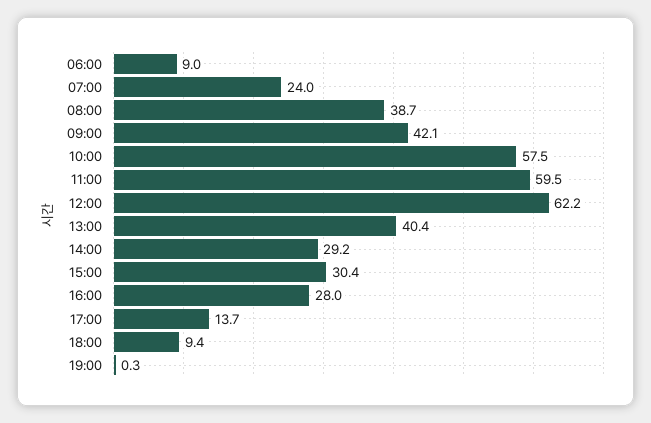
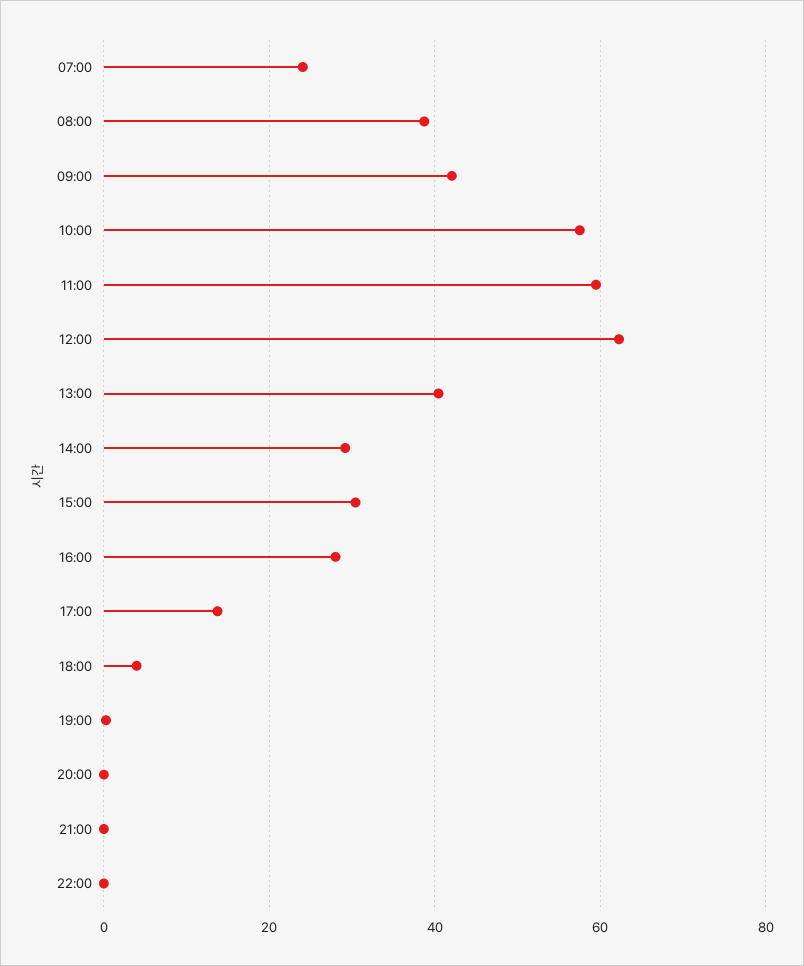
06:00: 9 -> none
18:00: 9.4 -> 4
20:00: none -> 0
21:00: none -> 0
22:00: none -> 0

